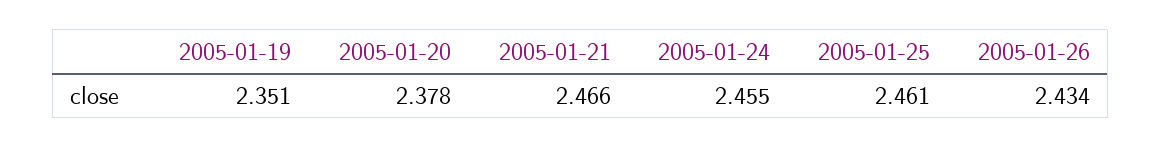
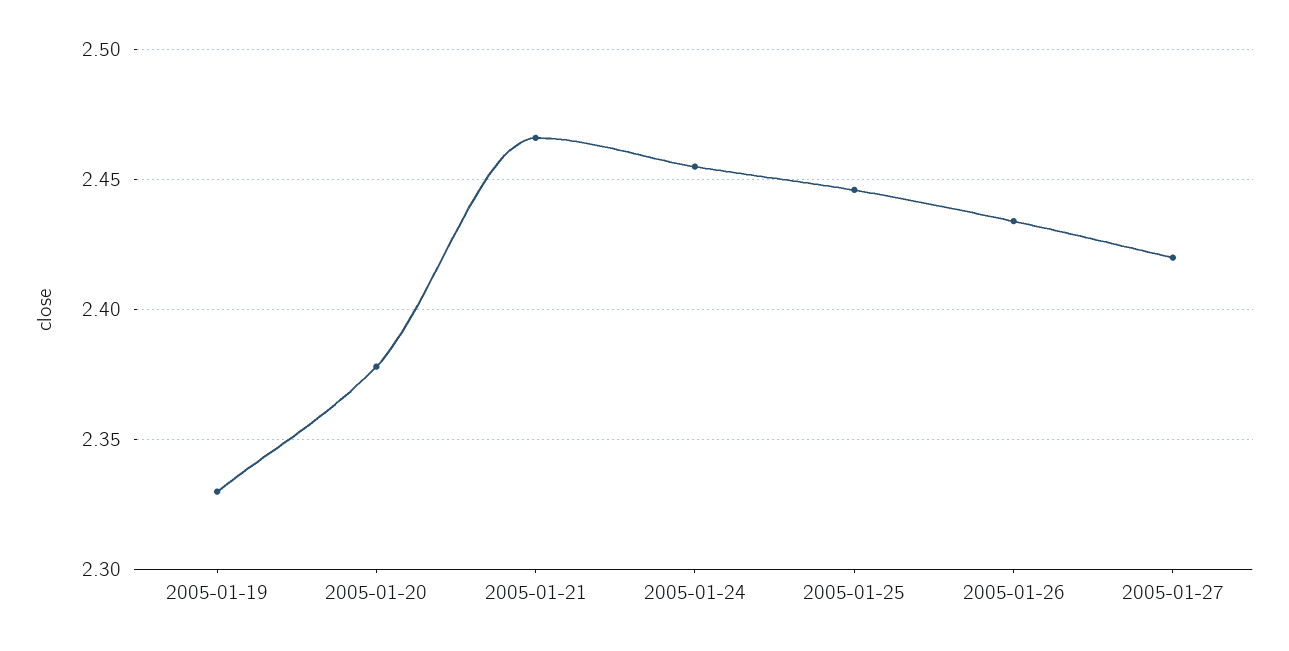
2005-01-19: 2.351 -> 2.33
2005-01-25: 2.461 -> 2.445
2005-01-27: none -> 2.42

